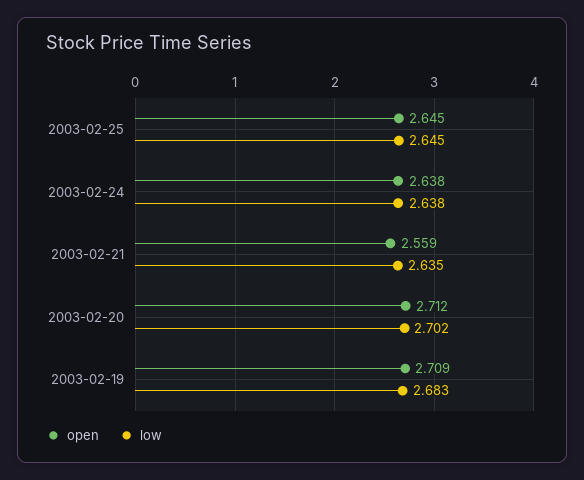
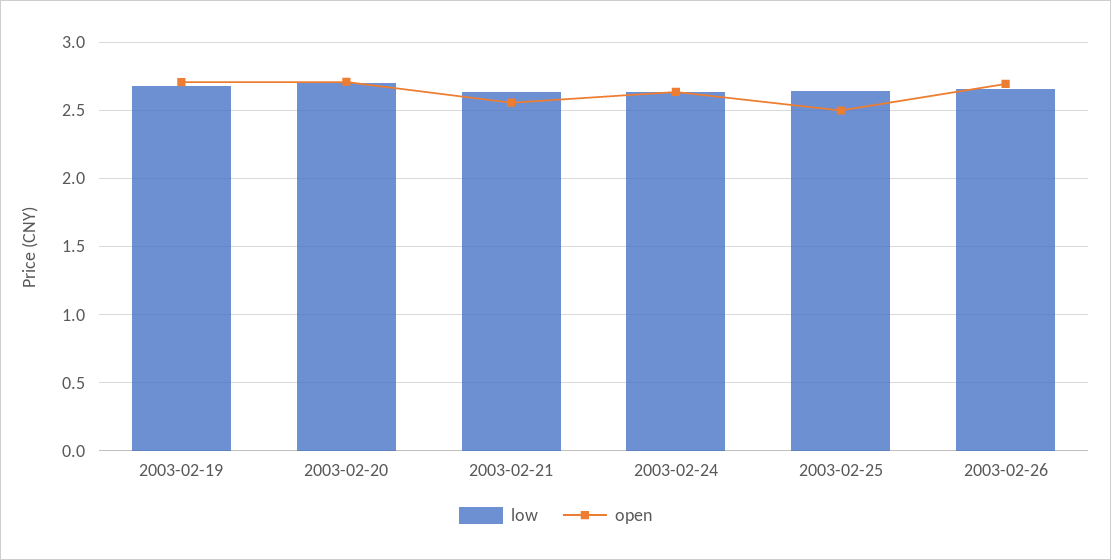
open, 2003-02-25: 2.645 -> 2.5
low, 2003-02-26: none -> 2.65
open, 2003-02-26: none -> 2.7

